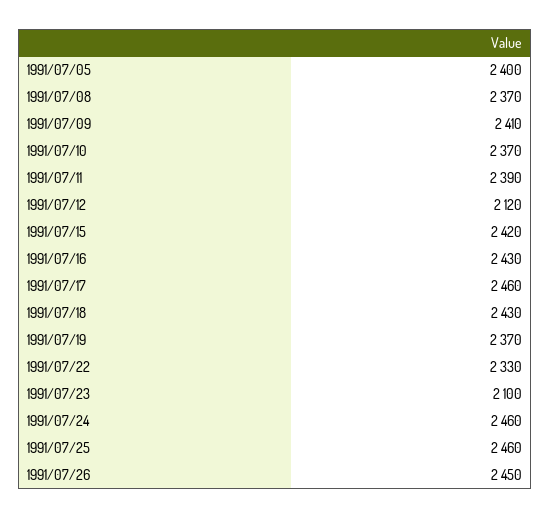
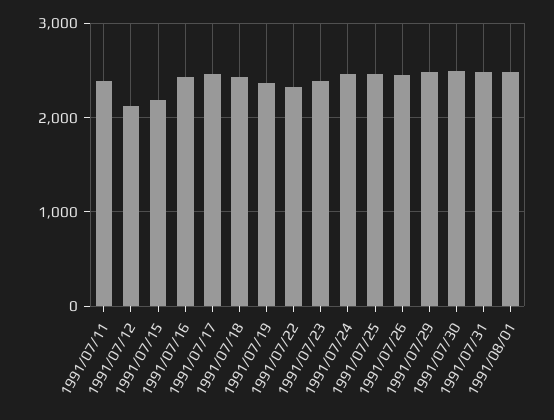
1991/07/05: 2400 -> none
1991/07/08: 2370 -> none
1991/07/09: 2410 -> none
1991/07/10: 2370 -> none
1991/07/15: 2420 -> 2200
1991/07/23: 2100 -> 2400
1991/07/29: none -> 2500
1991/07/30: none -> 2500
1991/07/31: none -> 2500
1991/08/01: none -> 2500

